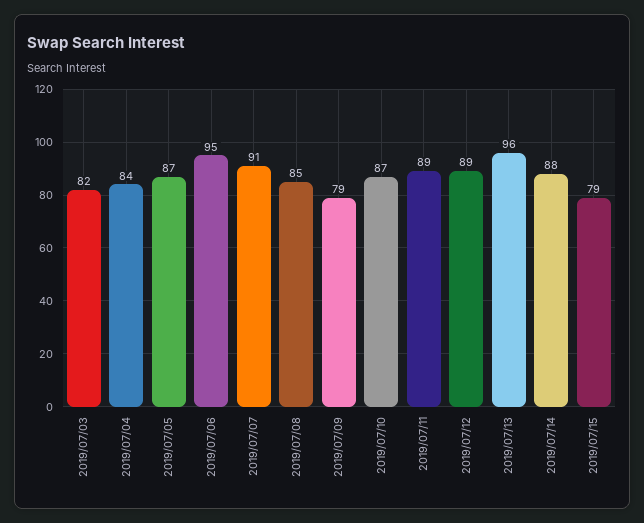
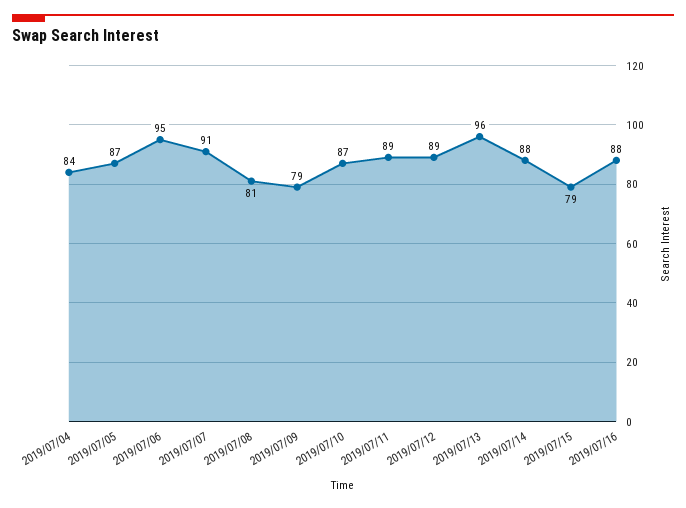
2019/07/03: 82 -> none
2019/07/08: 85 -> 81
2019/07/16: none -> 88

